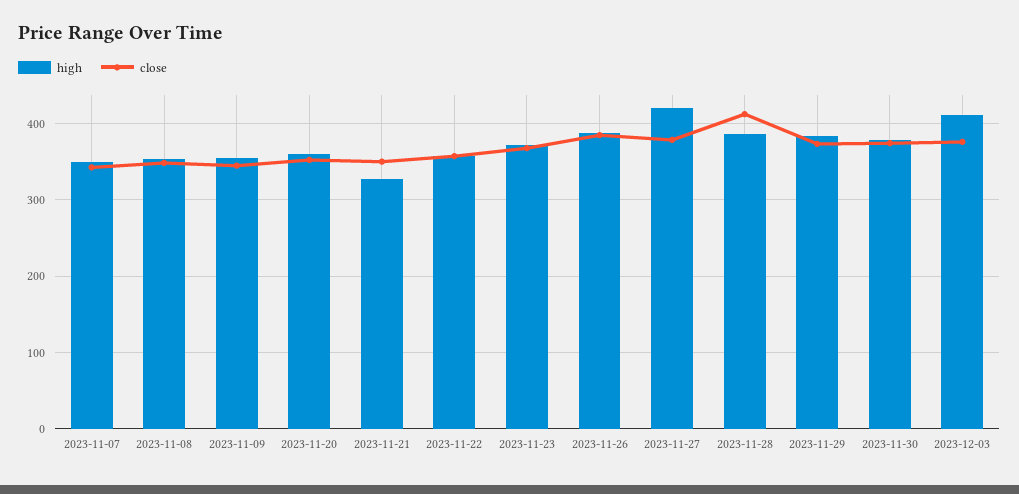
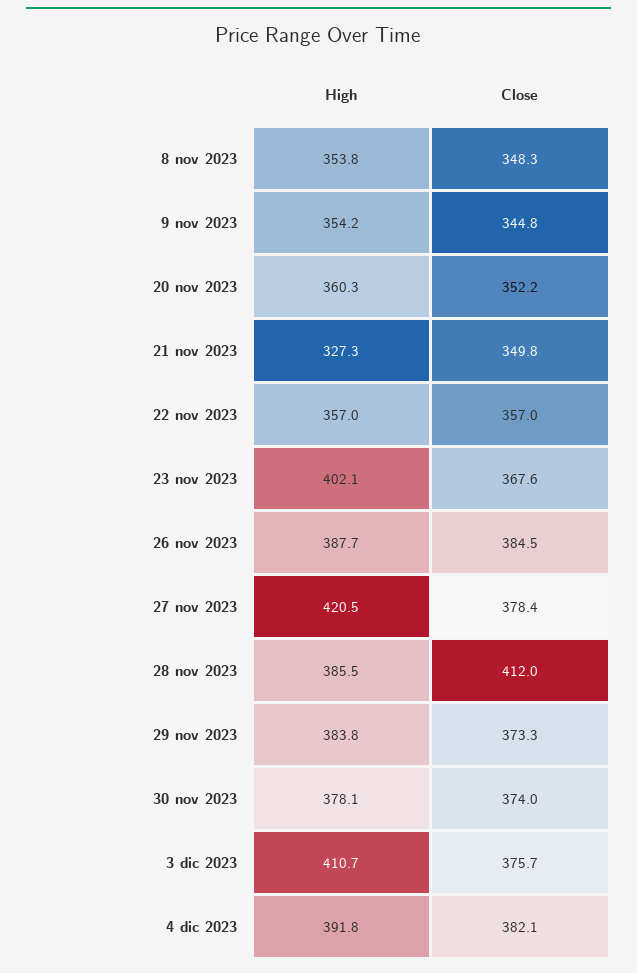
high, 2023-11-07: 350 -> none
close, 2023-11-07: 340 -> none
high, 2023-11-23: 370 -> 402.1
high, 4 dic 2023: none -> 391.8
close, 4 dic 2023: none -> 382.1

